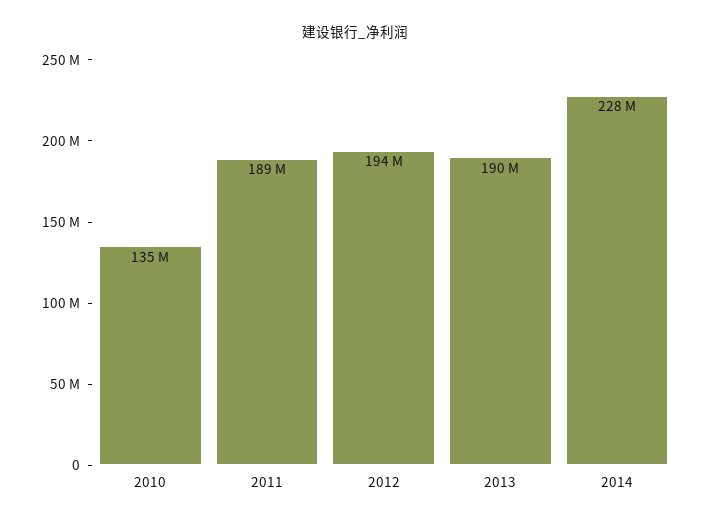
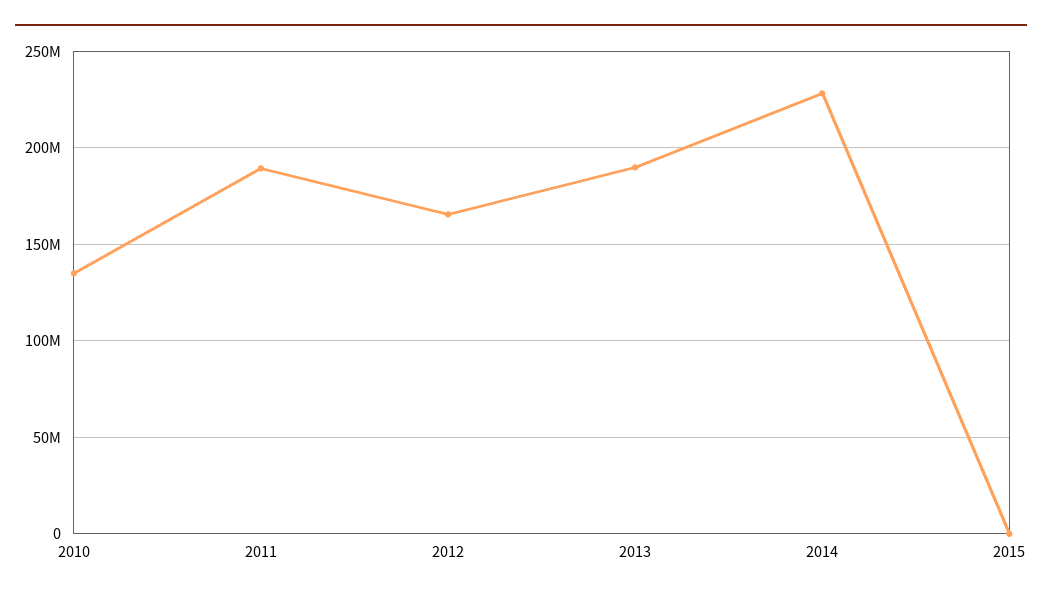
2012: 194000000 -> 165000000
2015: none -> 0

